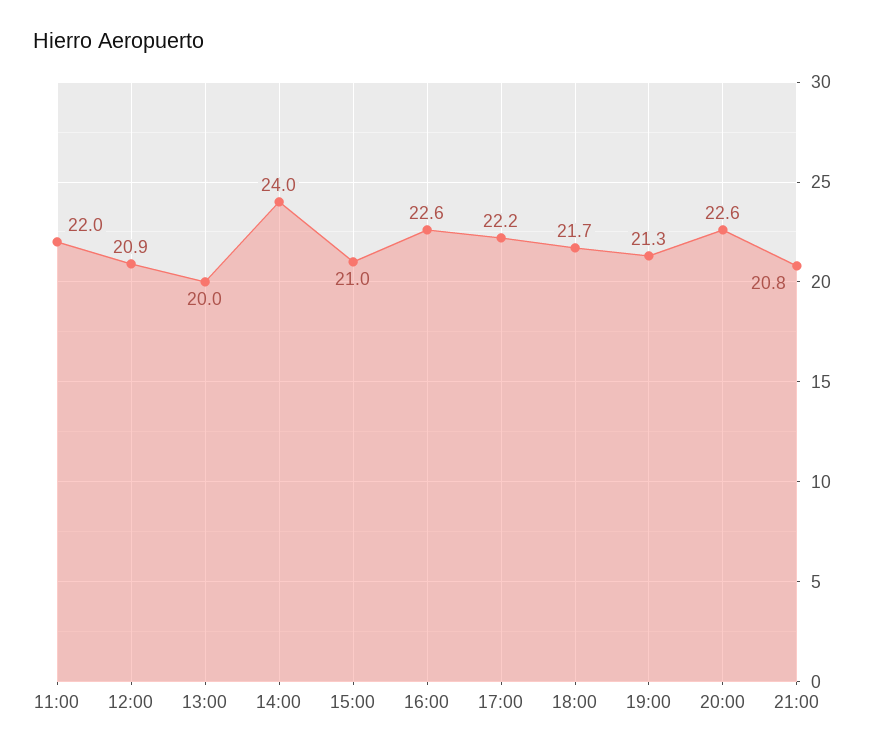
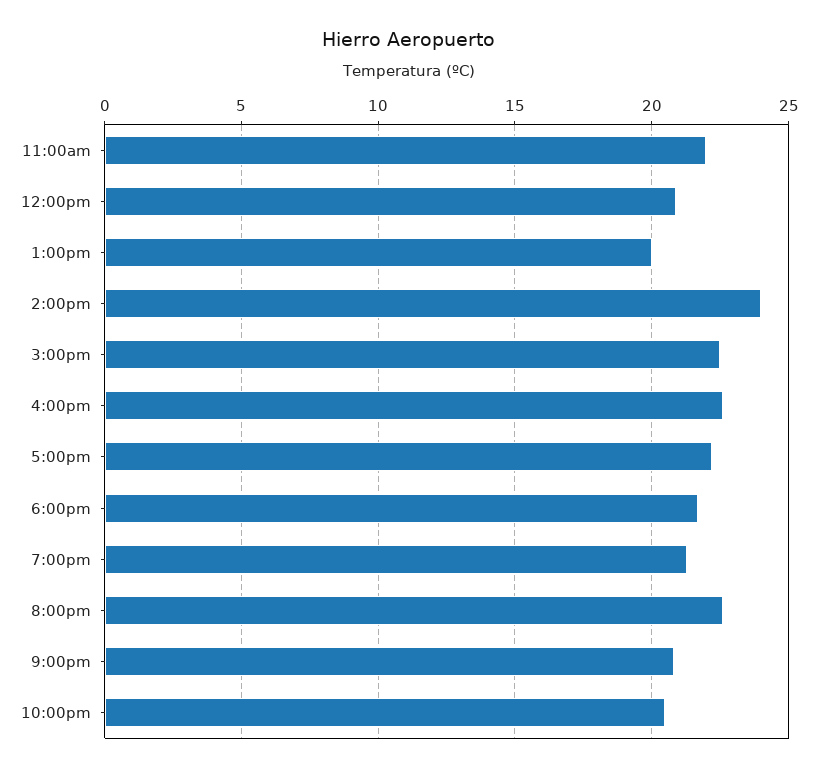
15:00: 21 -> 22.5
10:00pm: none -> 20.5

